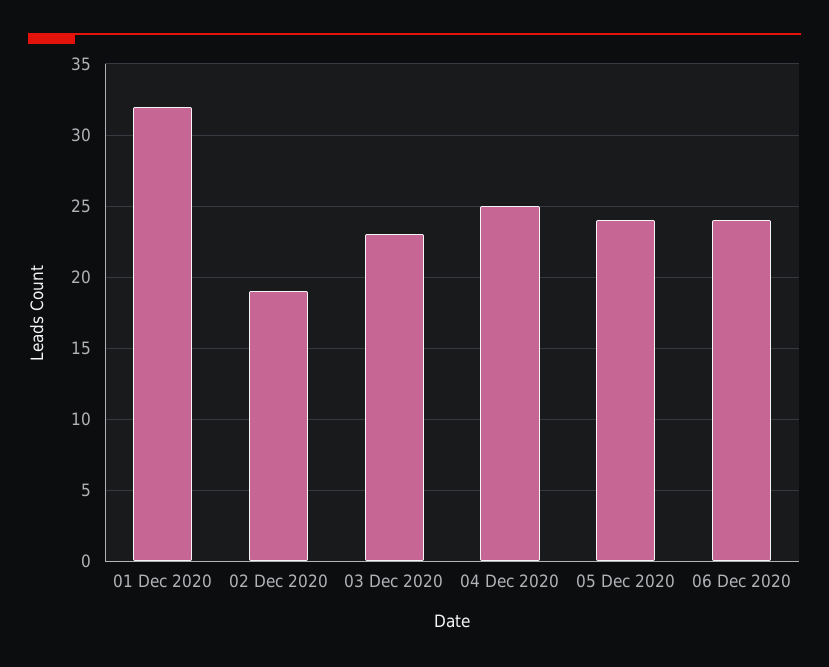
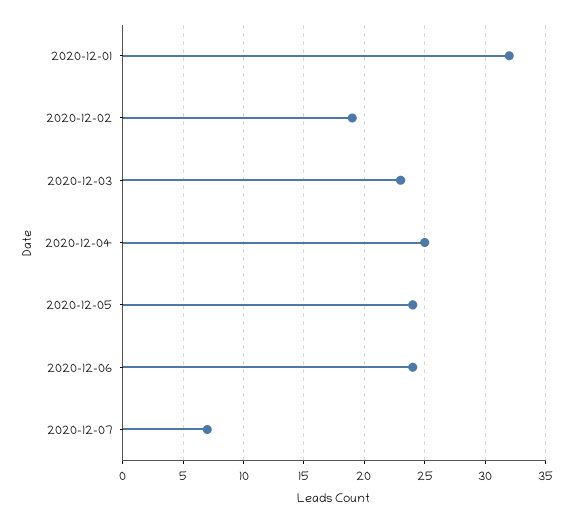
2020-12-07: none -> 7

